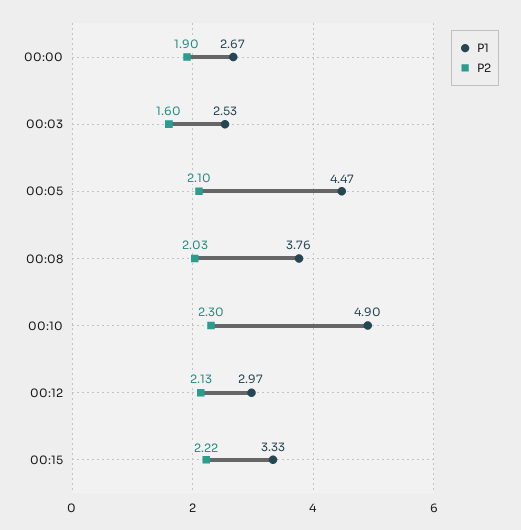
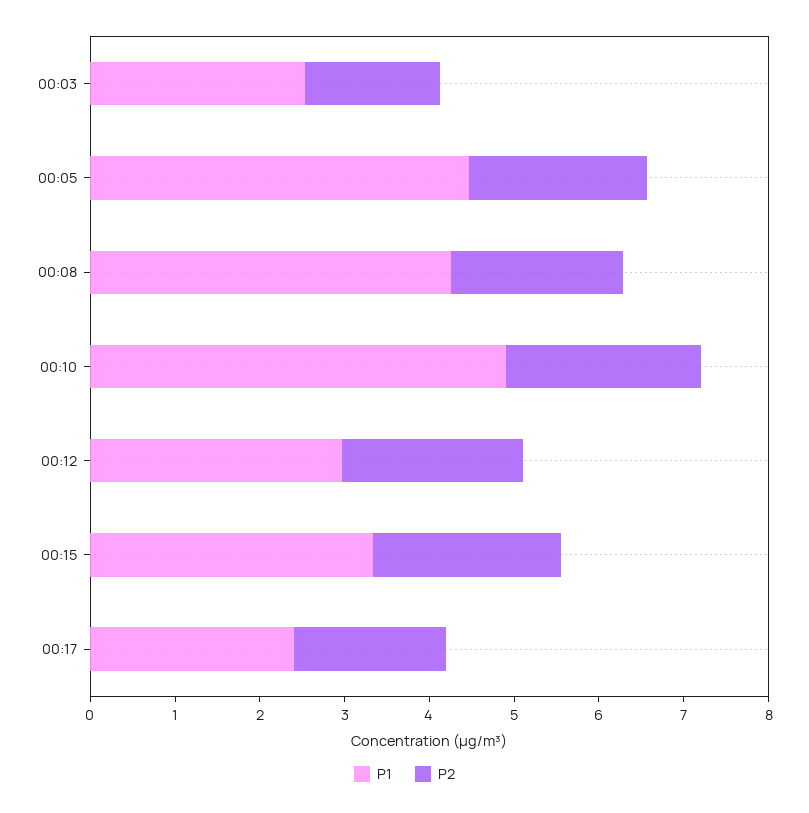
P1, 00:00: 2.67 -> none
P2, 00:00: 1.9 -> none
P1, 00:08: 3.76 -> 4.2
P1, 00:17: none -> 2.4
P2, 00:17: none -> 1.8

